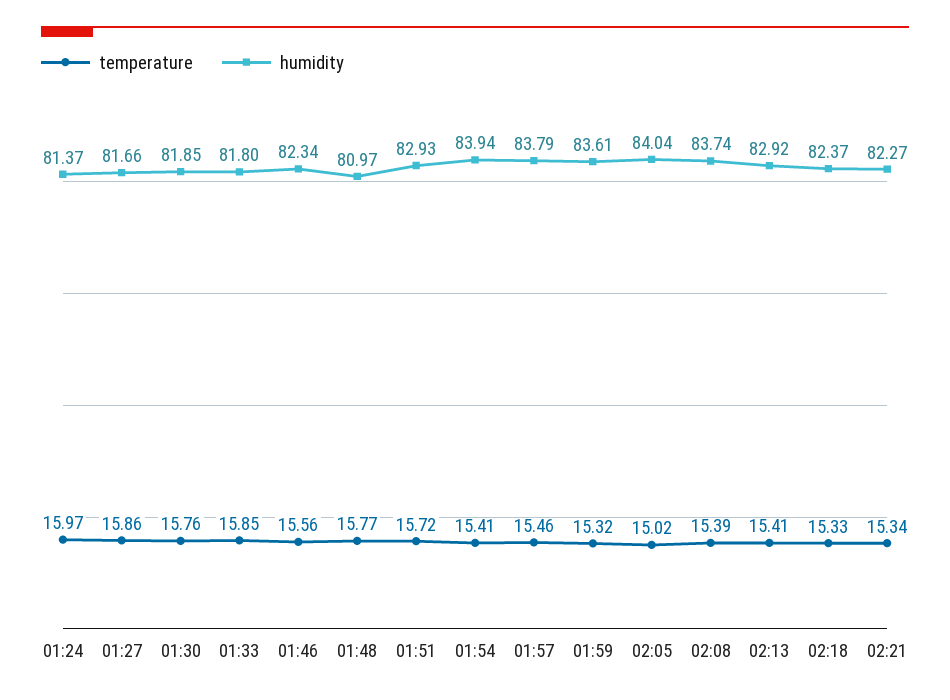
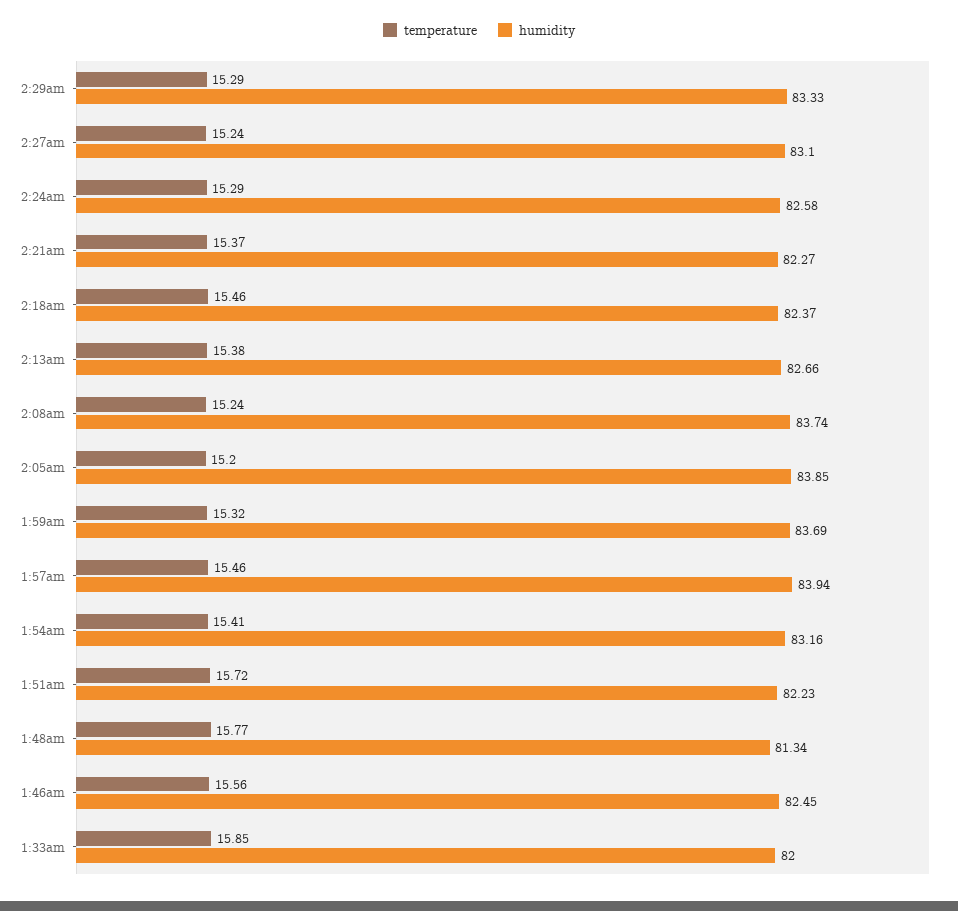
temperature, 01:24: 15.97 -> none
humidity, 01:24: 81.37 -> none
temperature, 01:27: 15.86 -> none
humidity, 01:27: 81.66 -> none
temperature, 01:30: 15.76 -> none
humidity, 01:30: 81.85 -> none
humidity, 01:33: 81.8 -> 82
humidity, 01:46: 82.34 -> 82.45
humidity, 01:48: 80.97 -> 81.34
humidity, 01:51: 82.93 -> 82.23
humidity, 01:54: 83.94 -> 83.16
humidity, 01:57: 83.79 -> 83.94
humidity, 01:59: 83.61 -> 83.69
temperature, 02:05: 15.02 -> 15.2
humidity, 02:05: 84.04 -> 83.85
temperature, 02:08: 15.39 -> 15.24
temperature, 02:13: 15.41 -> 15.38
humidity, 02:13: 82.92 -> 82.66
temperature, 02:18: 15.33 -> 15.46
temperature, 02:21: 15.34 -> 15.37
temperature, 2:29am: none -> 15.29
humidity, 2:29am: none -> 83.33
temperature, 2:27am: none -> 15.24
humidity, 2:27am: none -> 83.1
temperature, 2:24am: none -> 15.29
humidity, 2:24am: none -> 82.58

